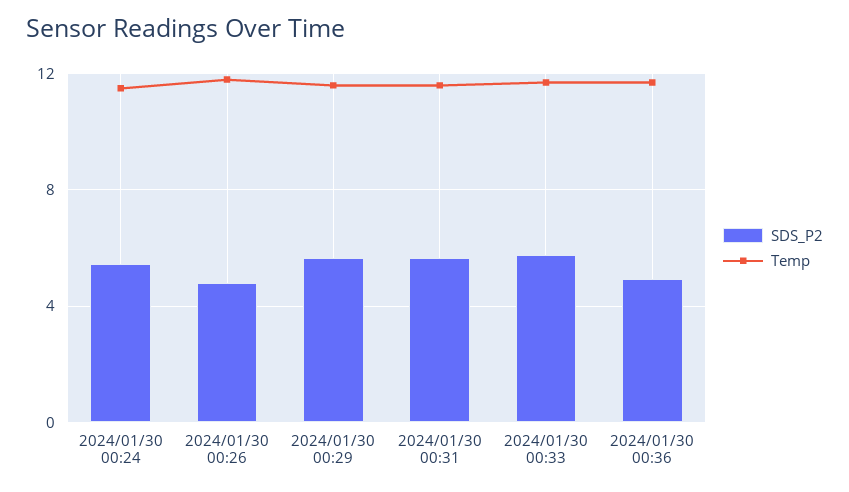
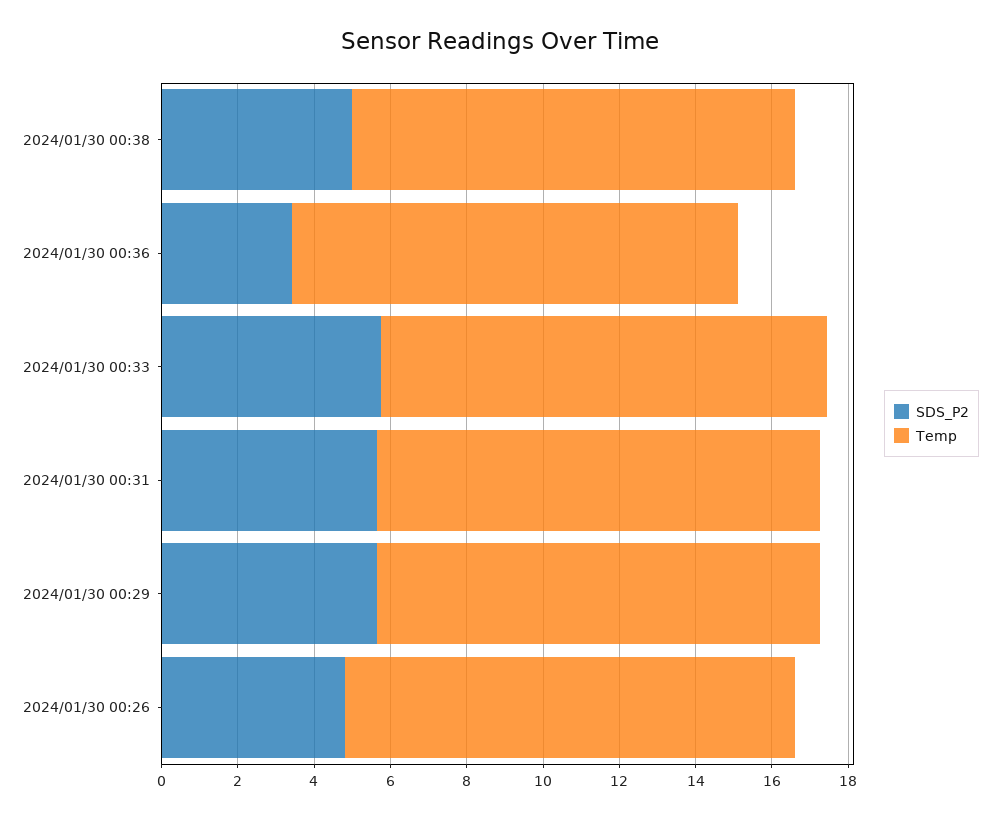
SDS_P2, 2024/01/30 00:24: 5.5 -> none
Temp, 2024/01/30 00:24: 11.5 -> none
SDS_P2, 2024/01/30 00:36: 5 -> 3.5
SDS_P2, 2024/01/30 00:38: none -> 5
Temp, 2024/01/30 00:38: none -> 11.5

